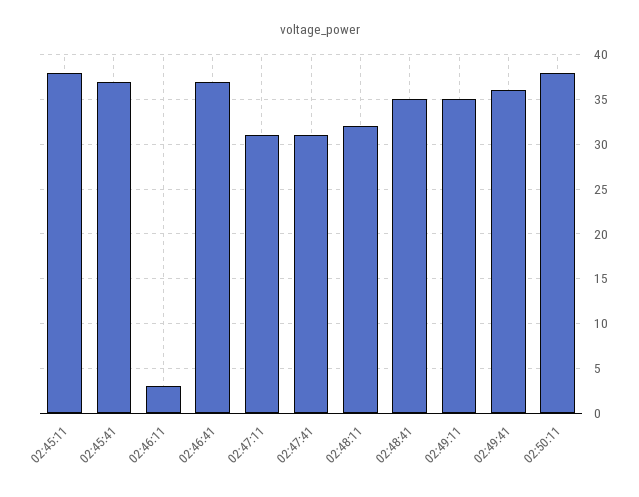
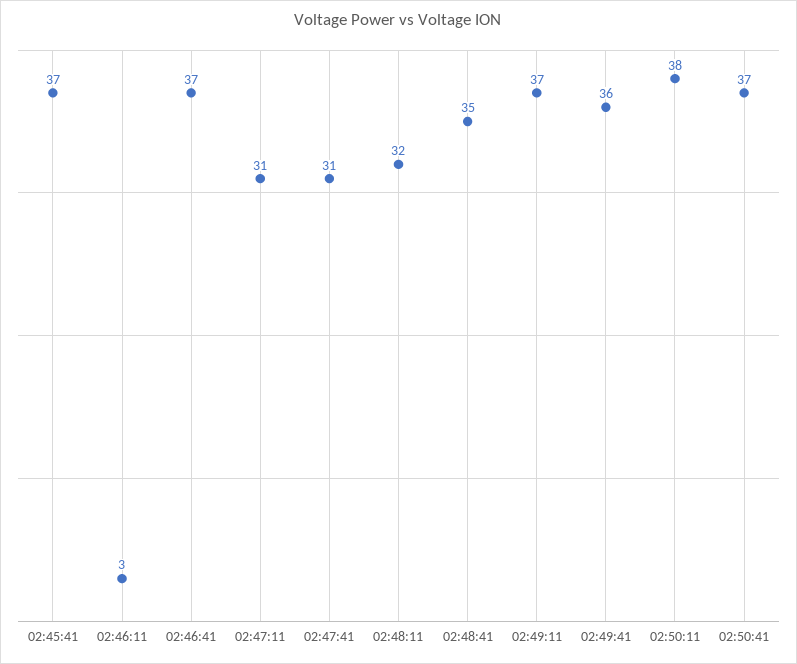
02:45:11: 38 -> none
02:49:11: 35 -> 37
02:50:41: none -> 37

